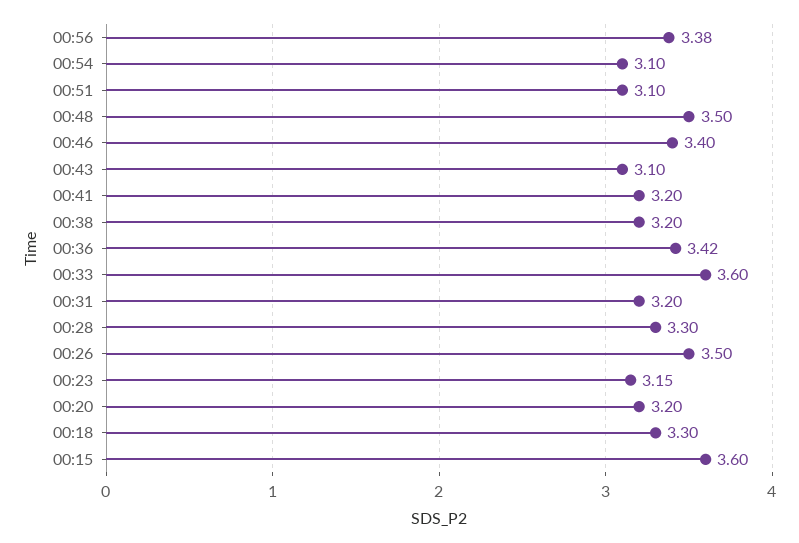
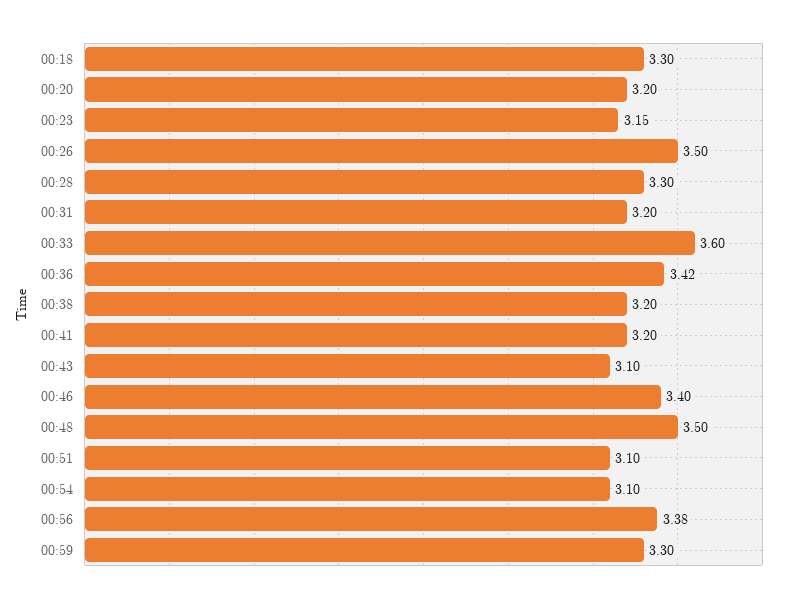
00:15: 3.6 -> none
00:59: none -> 3.3

